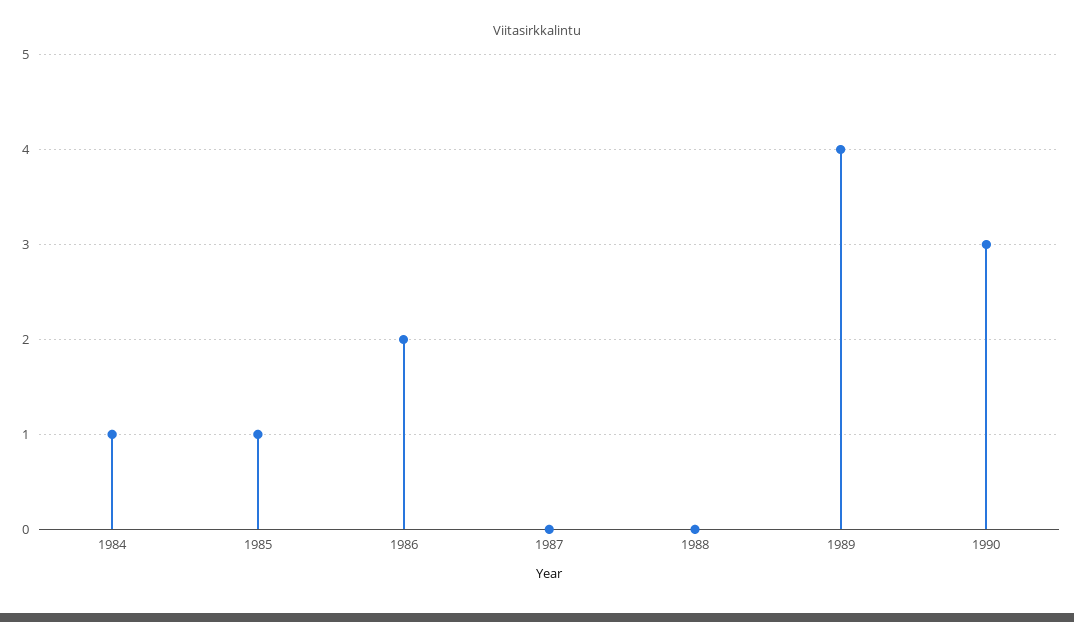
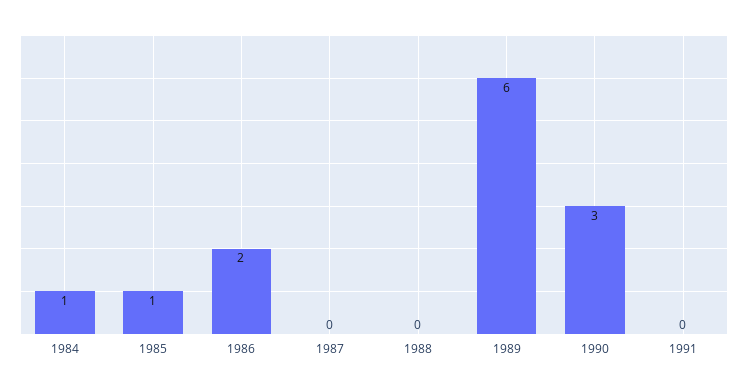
1989: 4 -> 6
1991: none -> 0

